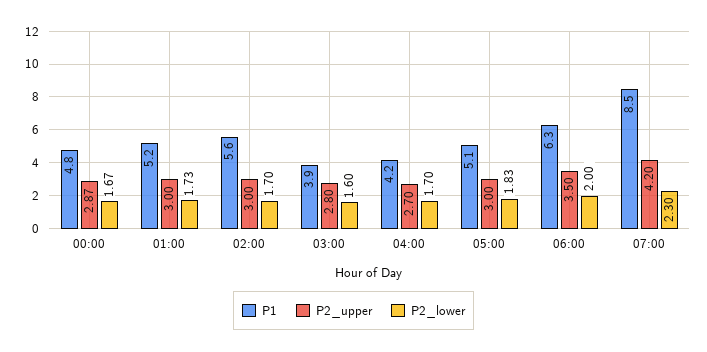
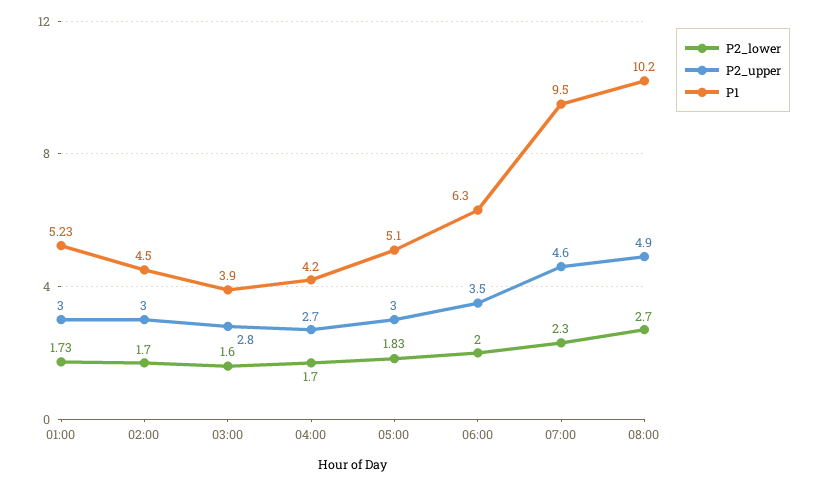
P1, 00:00: 4.8 -> none
P2_upper, 00:00: 2.87 -> none
P2_lower, 00:00: 1.67 -> none
P1, 02:00: 5.6 -> 4.5
P1, 07:00: 8.5 -> 9.5
P2_upper, 07:00: 4.2 -> 4.6
P2_lower, 08:00: none -> 2.7
P2_upper, 08:00: none -> 4.9
P1, 08:00: none -> 10.2

